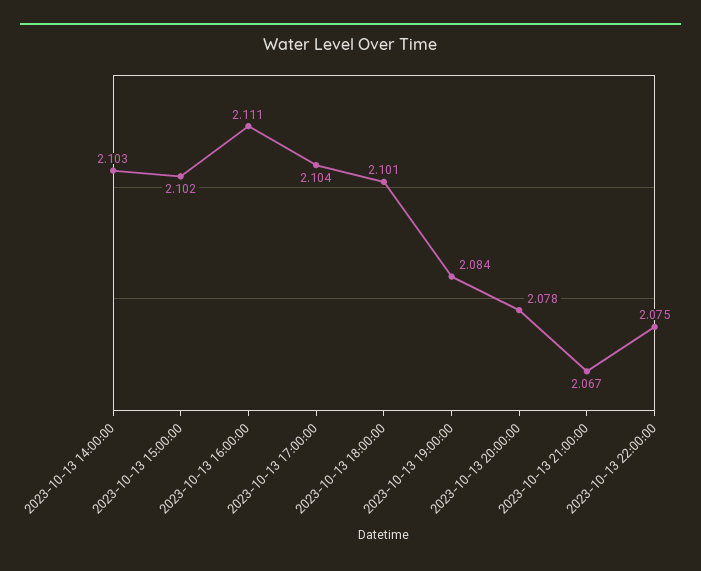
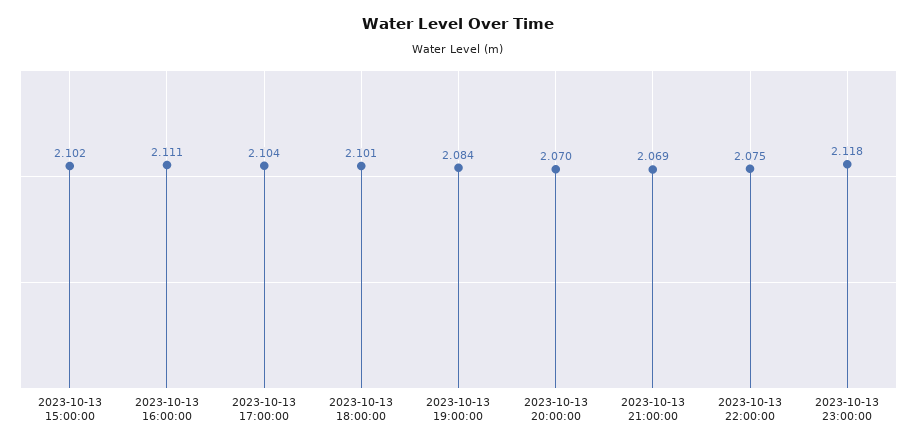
2023-10-13 14:00:00: 2.103 -> none
2023-10-13 20:00:00: 2.078 -> 2.07
2023-10-13 21:00:00: 2.067 -> 2.069
2023-10-13 23:00:00: none -> 2.118

